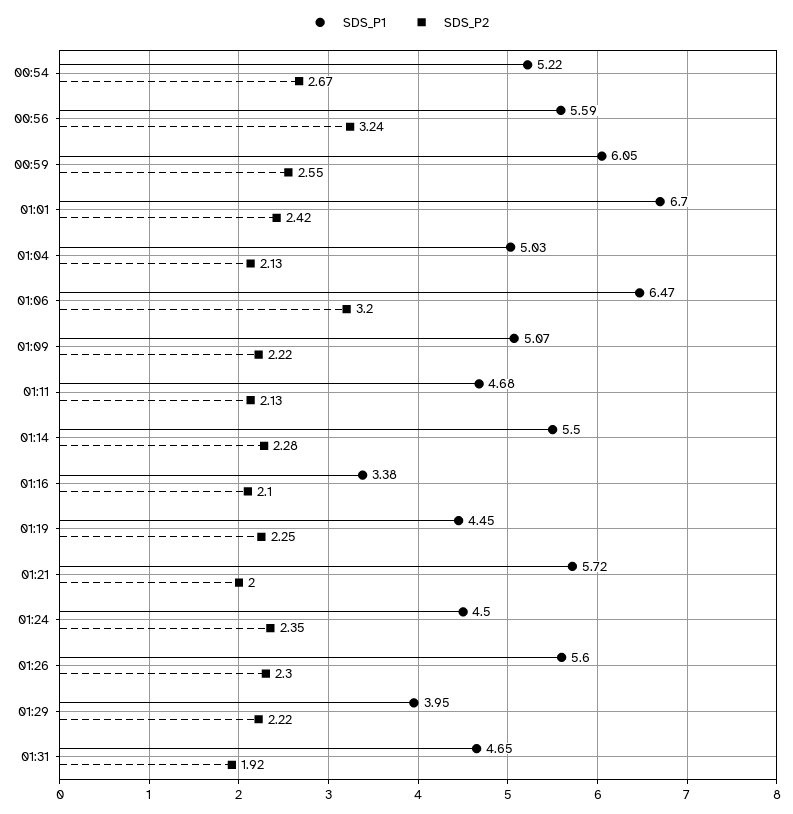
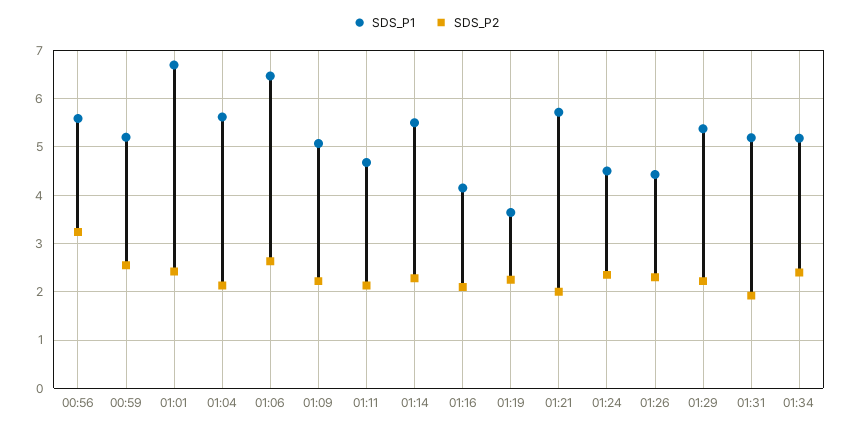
SDS_P1, 00:54: 5.22 -> none
SDS_P2, 00:54: 2.67 -> none
SDS_P1, 00:59: 6.05 -> 5.2
SDS_P1, 01:04: 5.03 -> 5.6
SDS_P2, 01:06: 3.2 -> 2.6
SDS_P1, 01:16: 3.38 -> 4.2
SDS_P1, 01:19: 4.45 -> 3.6
SDS_P1, 01:26: 5.6 -> 4.4
SDS_P1, 01:29: 3.95 -> 5.4
SDS_P1, 01:31: 4.65 -> 5.2
SDS_P1, 01:34: none -> 5.2
SDS_P2, 01:34: none -> 2.4

